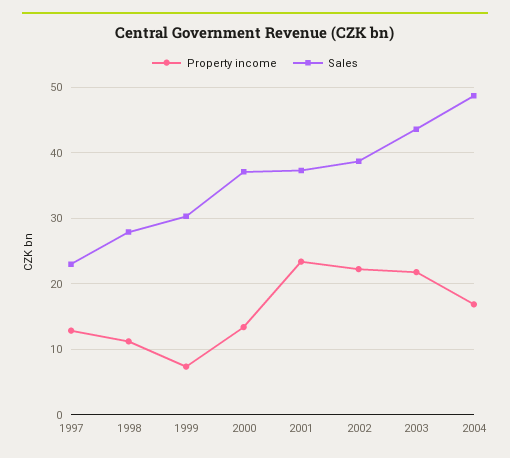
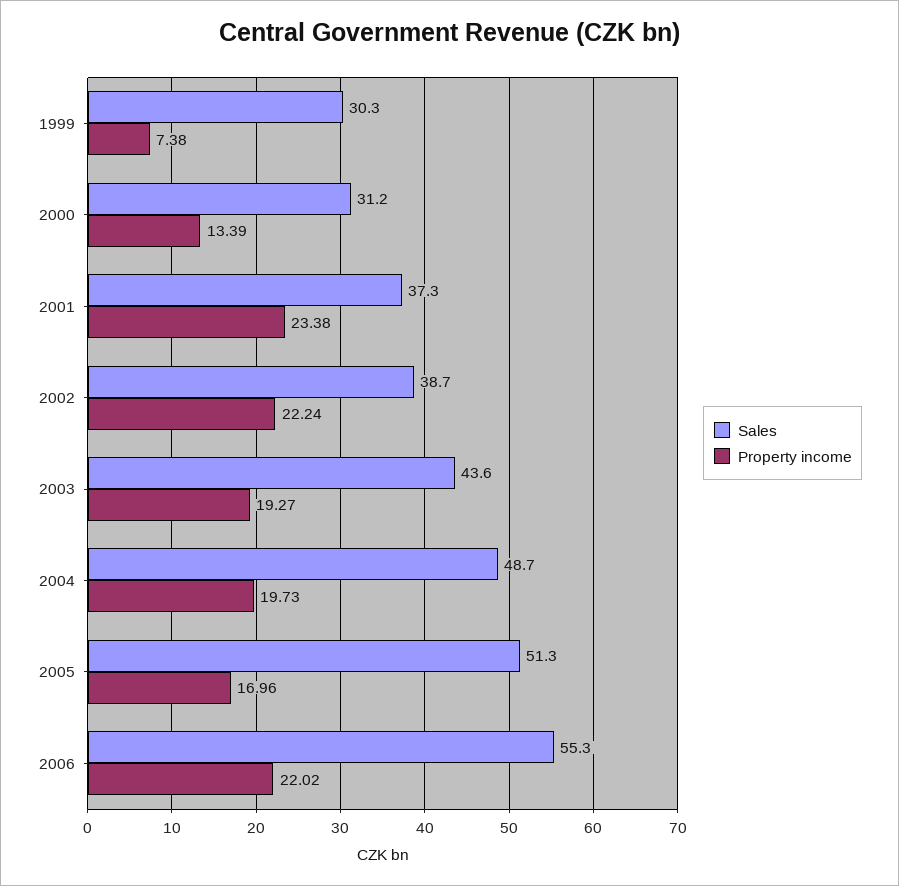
Property income, 1997: 13 -> none
Sales, 1997: 23 -> none
Property income, 1998: 11 -> none
Sales, 1998: 28 -> none
Sales, 2000: 37 -> 31.2
Property income, 2003: 22 -> 19.27
Property income, 2004: 17 -> 19.73
Sales, 2005: none -> 51.3
Property income, 2005: none -> 16.96
Sales, 2006: none -> 55.3
Property income, 2006: none -> 22.02

